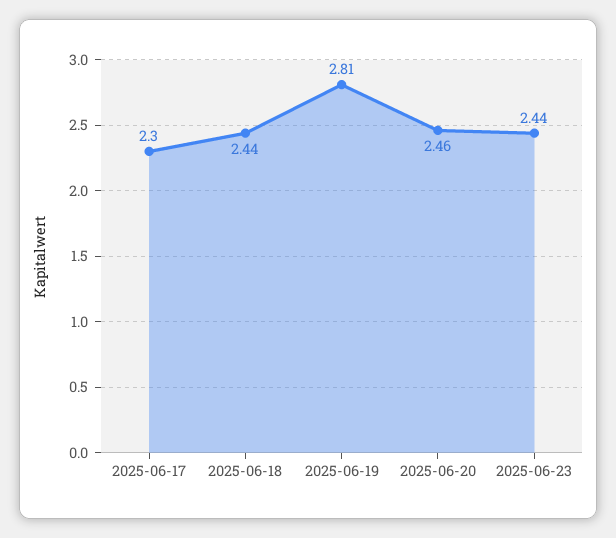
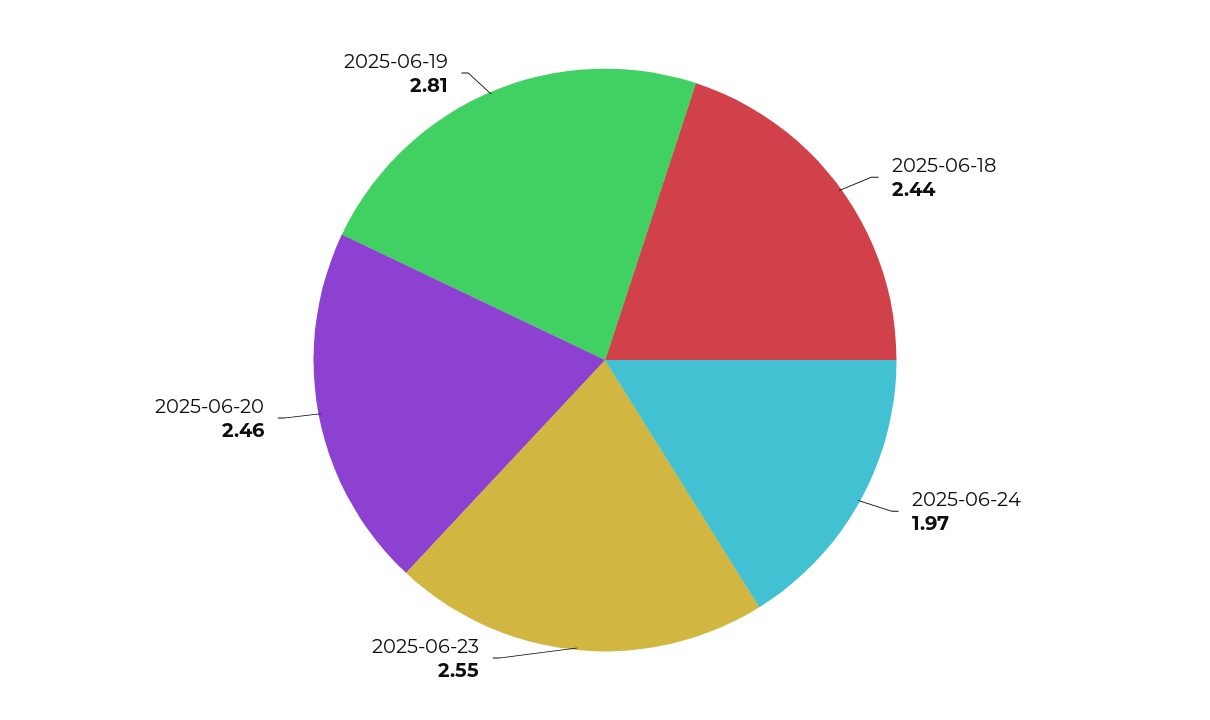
2025-06-17: 2.3 -> none
2025-06-23: 2.44 -> 2.55
2025-06-24: none -> 1.97

